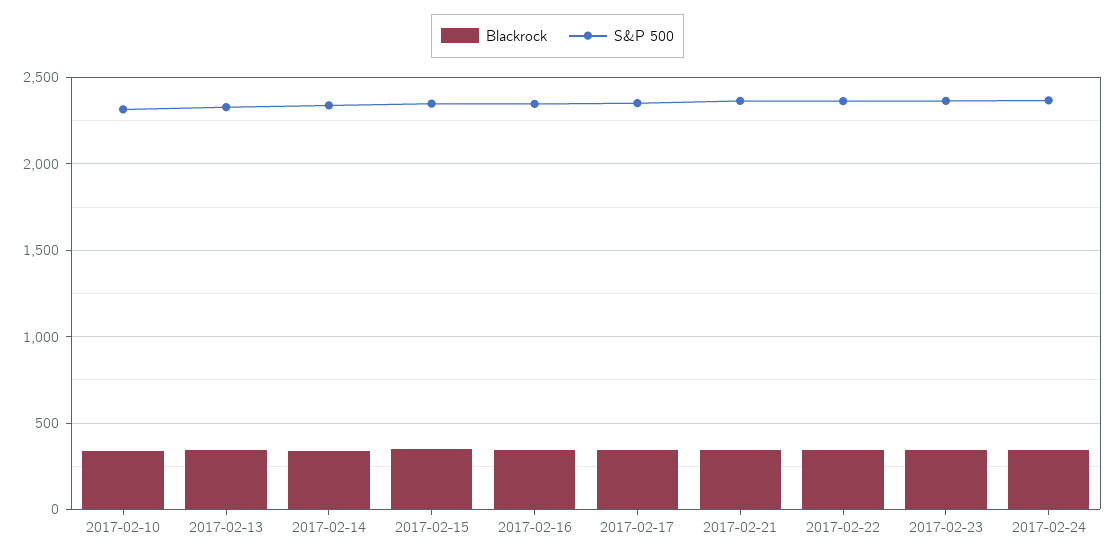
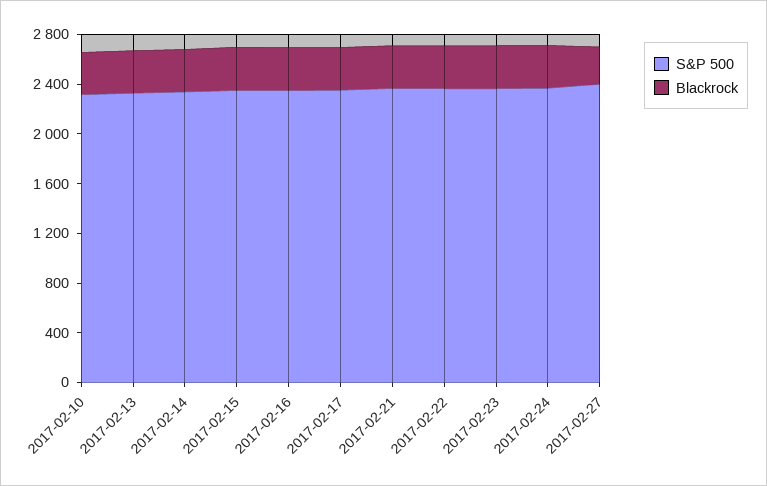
S&P 500, 2017-02-27: none -> 2400
Blackrock, 2017-02-27: none -> 300

